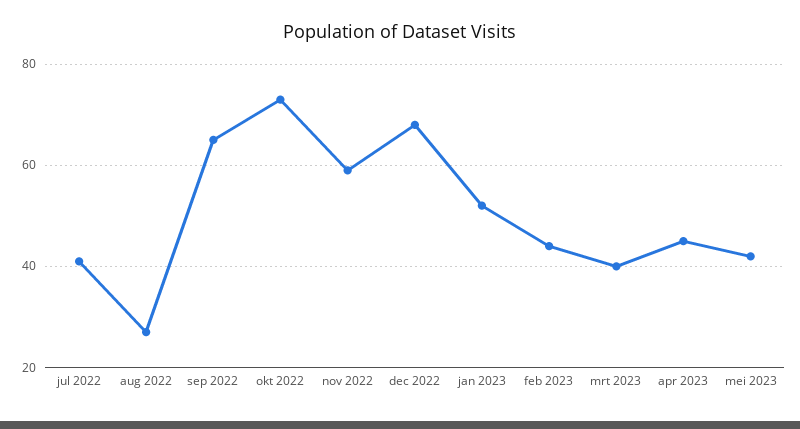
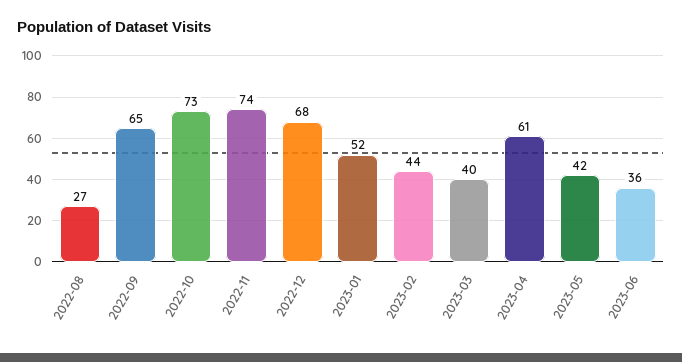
jul 2022: 40 -> none
nov 2022: 60 -> 74
apr 2023: 45 -> 61
2023-06: none -> 36

